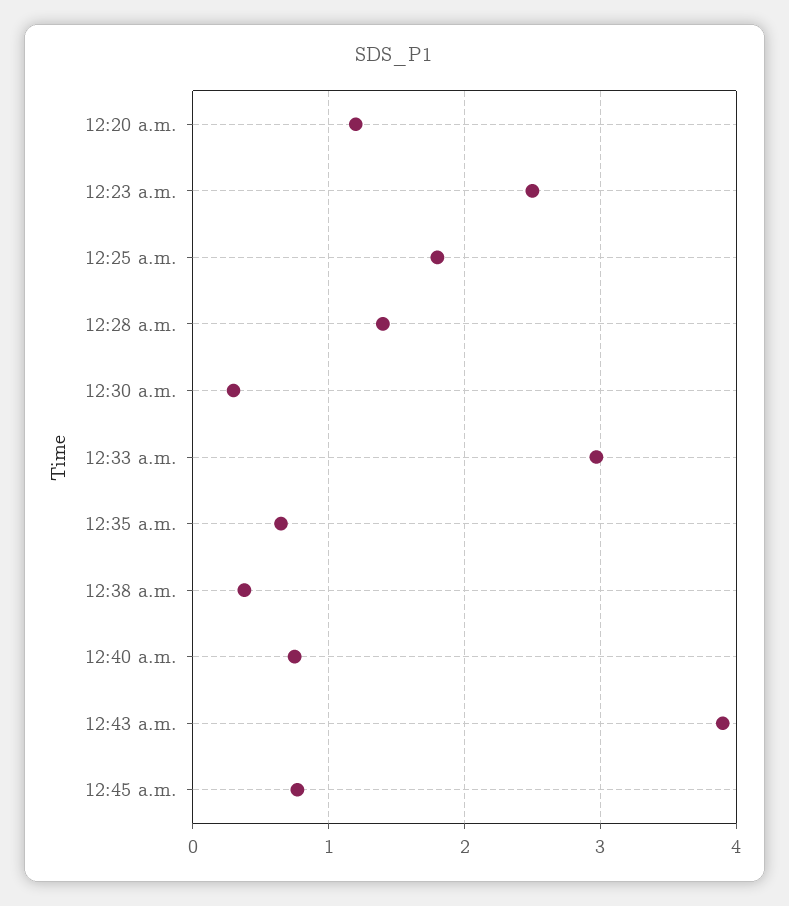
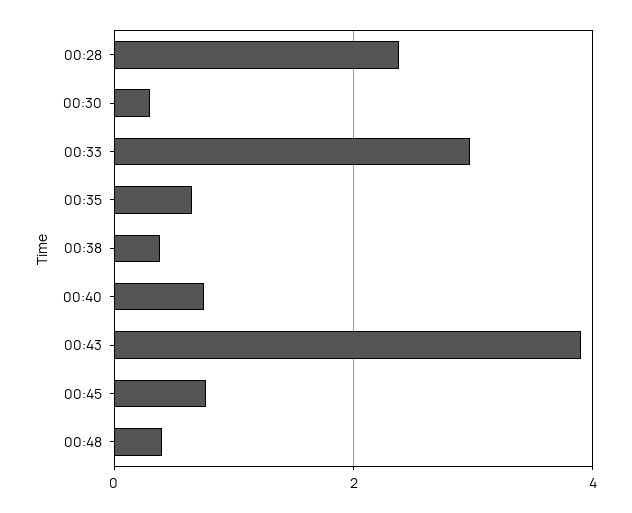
12:20 a.m.: 1.2 -> none
12:23 a.m.: 2.5 -> none
12:25 a.m.: 1.8 -> none
12:28 a.m.: 1.4 -> 2.4
00:48: none -> 0.4

